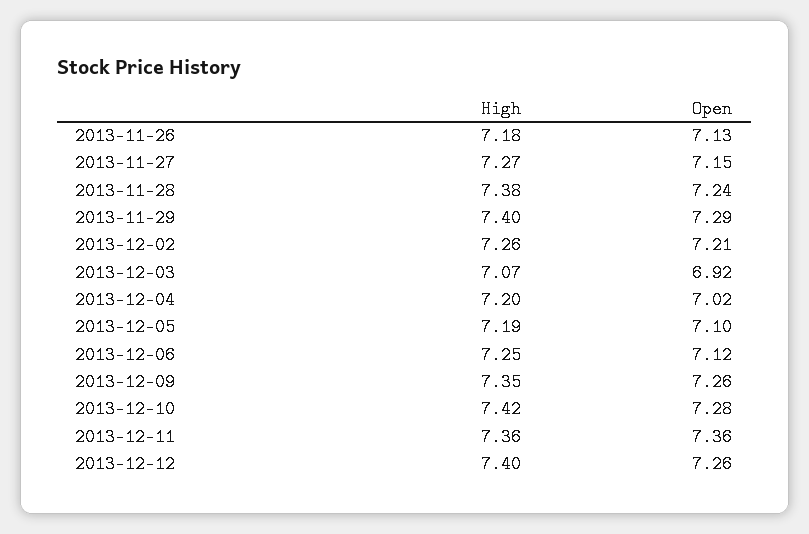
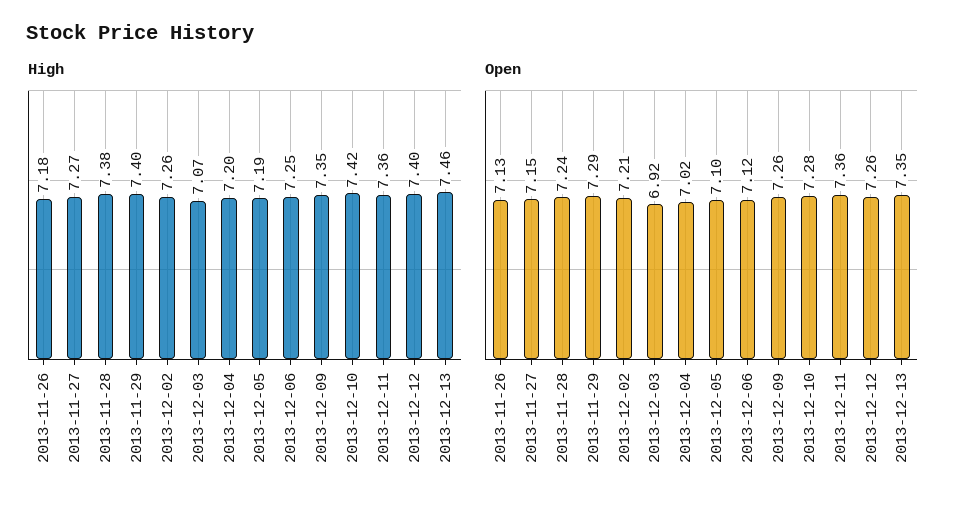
High, 2013-12-13: none -> 7.46
Open, 2013-12-13: none -> 7.35

